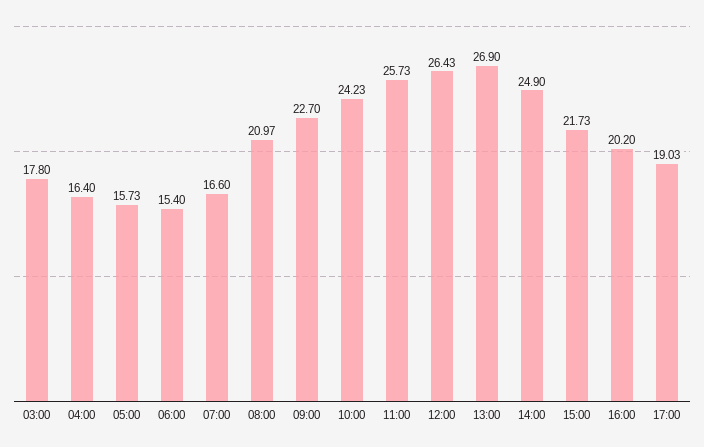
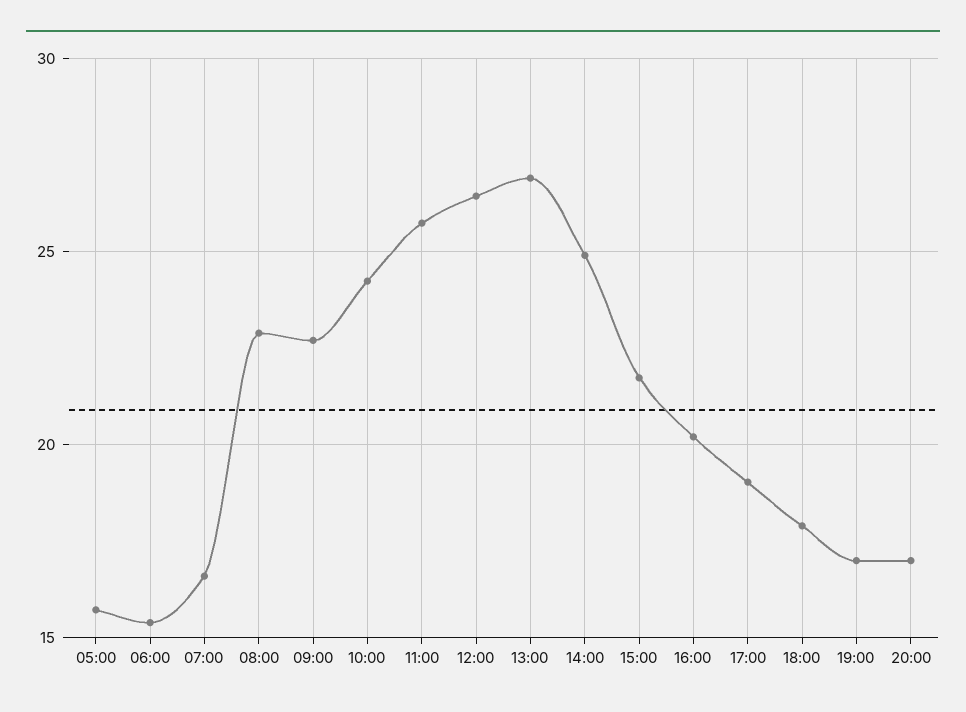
03:00: 17.8 -> none
04:00: 16.4 -> none
08:00: 20.97 -> 23
18:00: none -> 18
19:00: none -> 17
20:00: none -> 17

